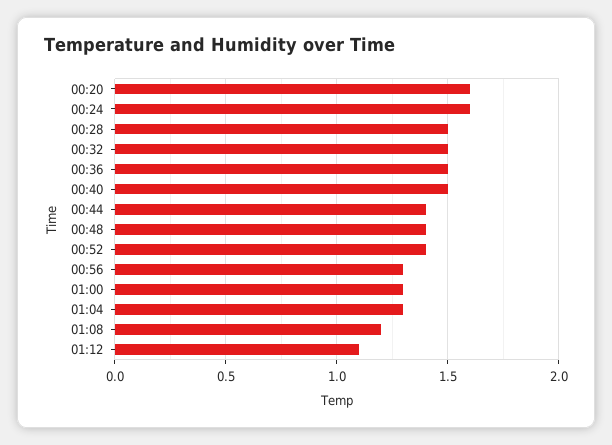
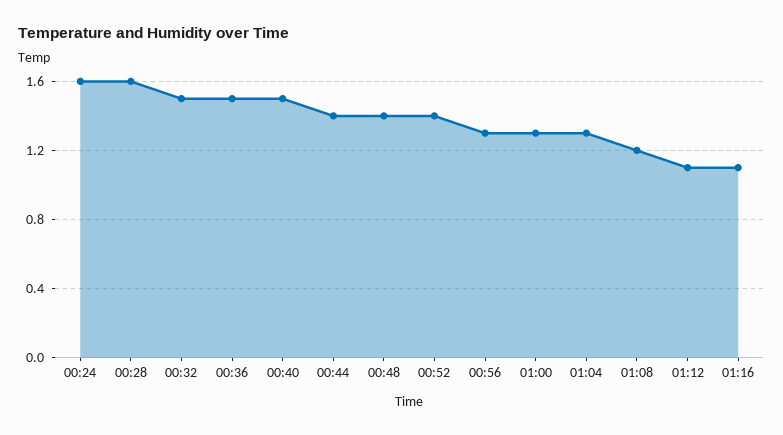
00:20: 1.6 -> none
00:28: 1.5 -> 1.6
01:16: none -> 1.1

